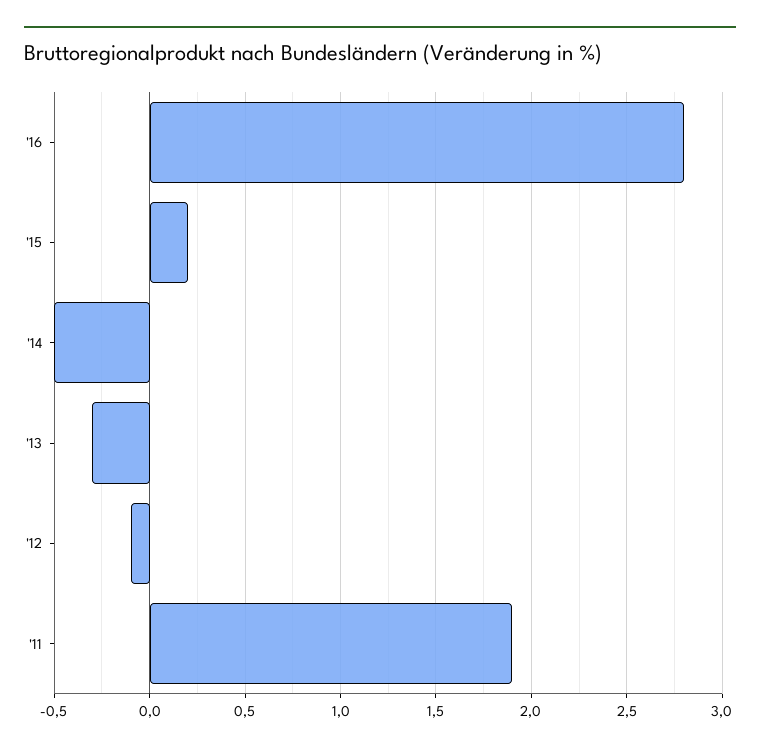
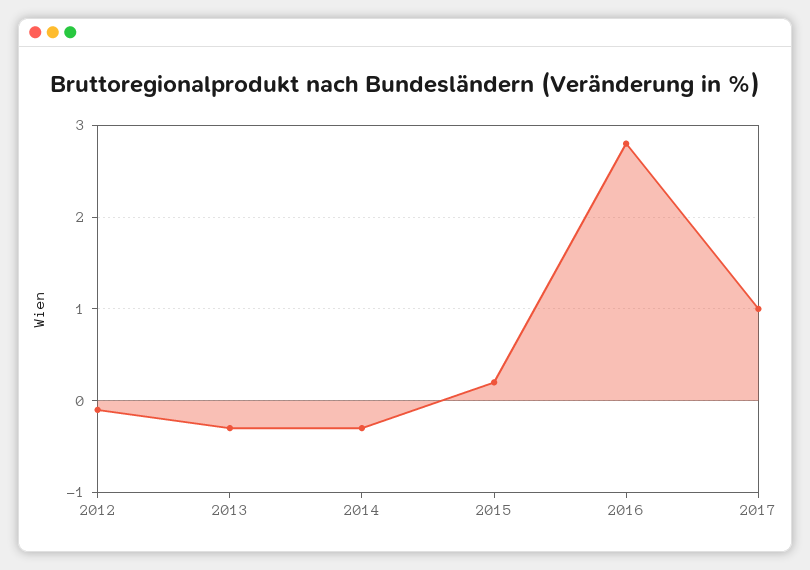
'14: -0.5 -> -0.3
'11: 1.9 -> none
2017: none -> 1

